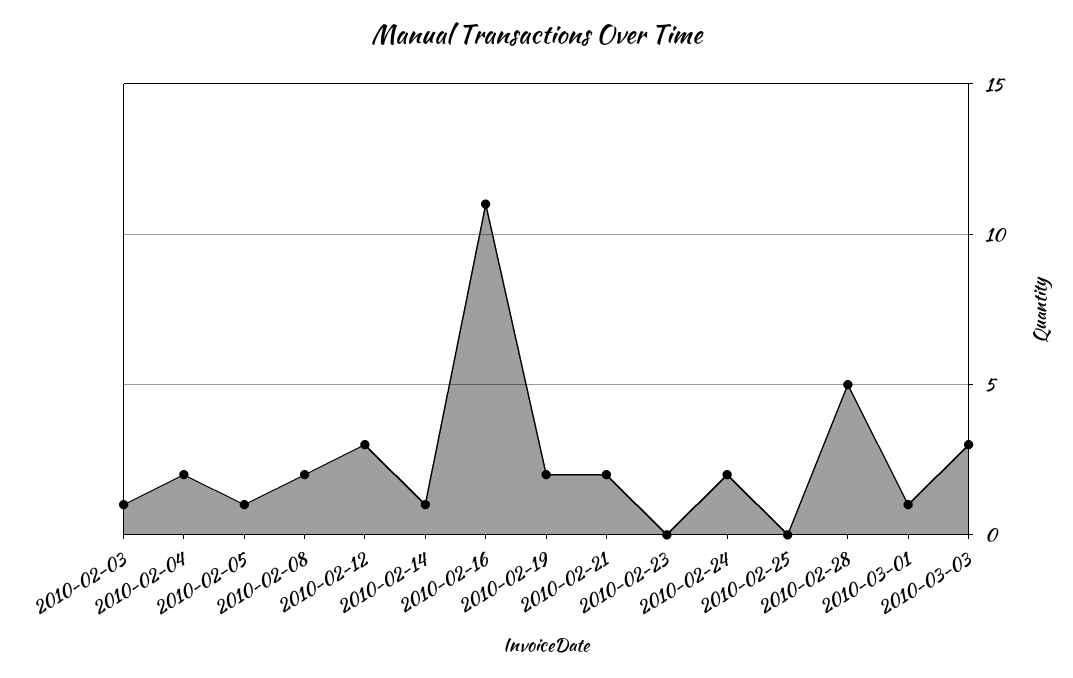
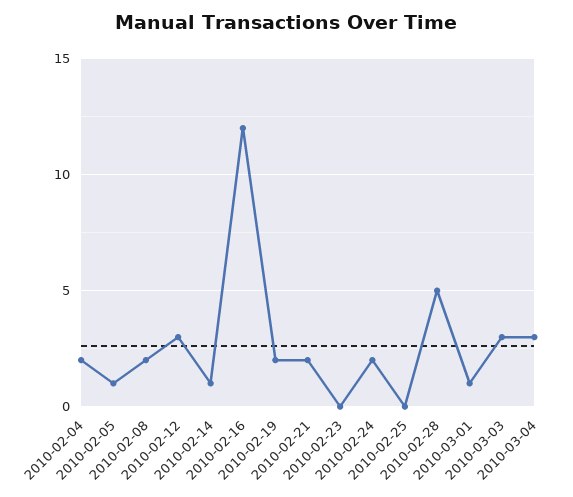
2010-02-03: 1 -> none
2010-02-16: 11 -> 12
2010-03-04: none -> 3

